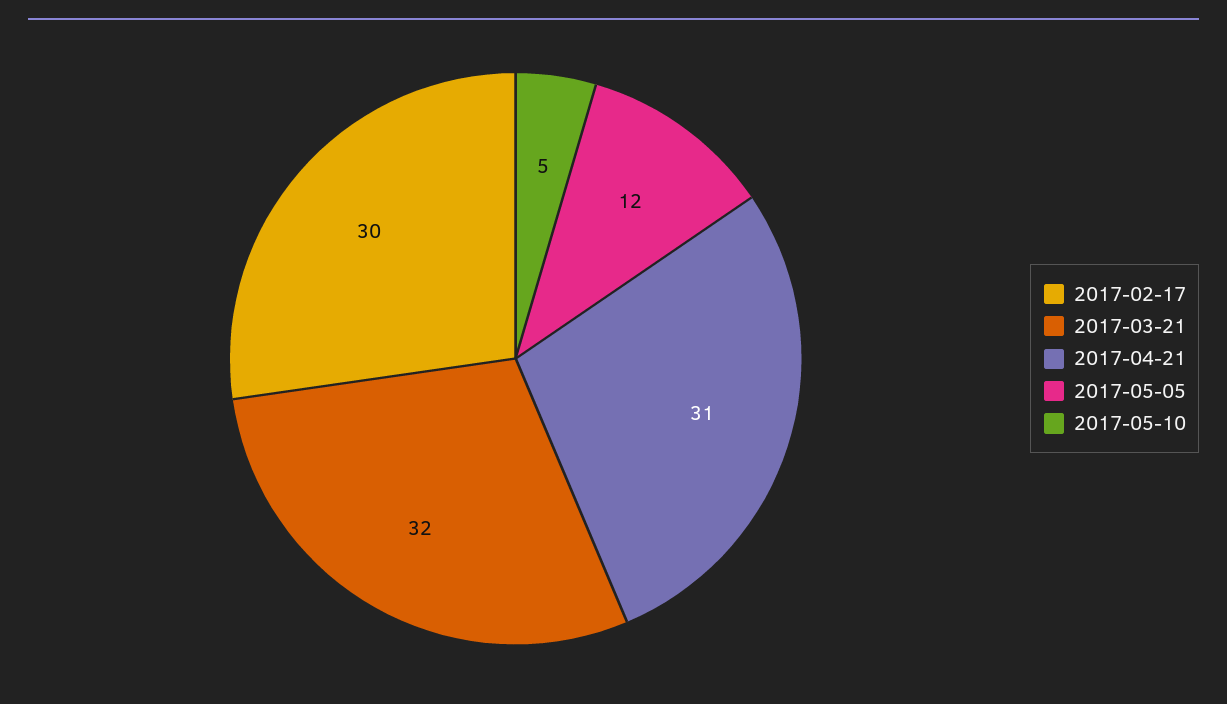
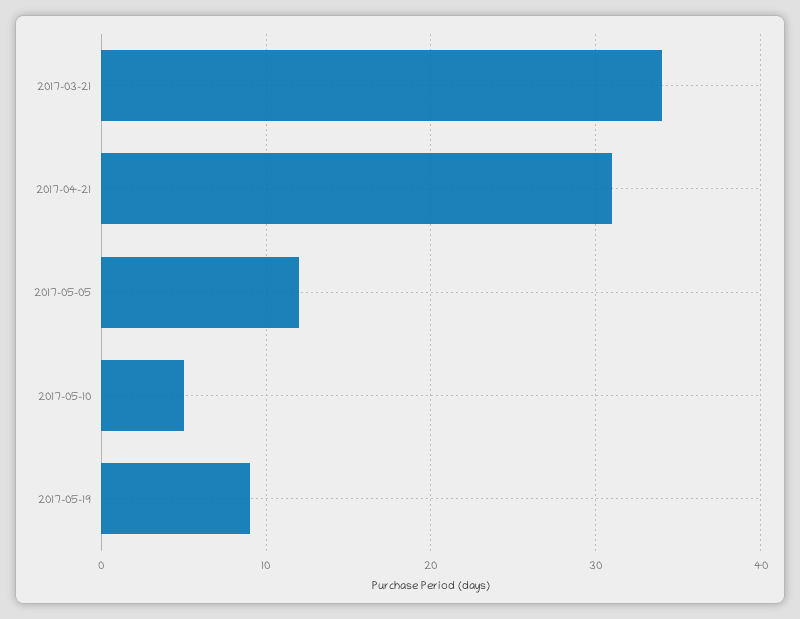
2017-02-17: 30 -> none
2017-03-21: 32 -> 34
2017-05-19: none -> 9

